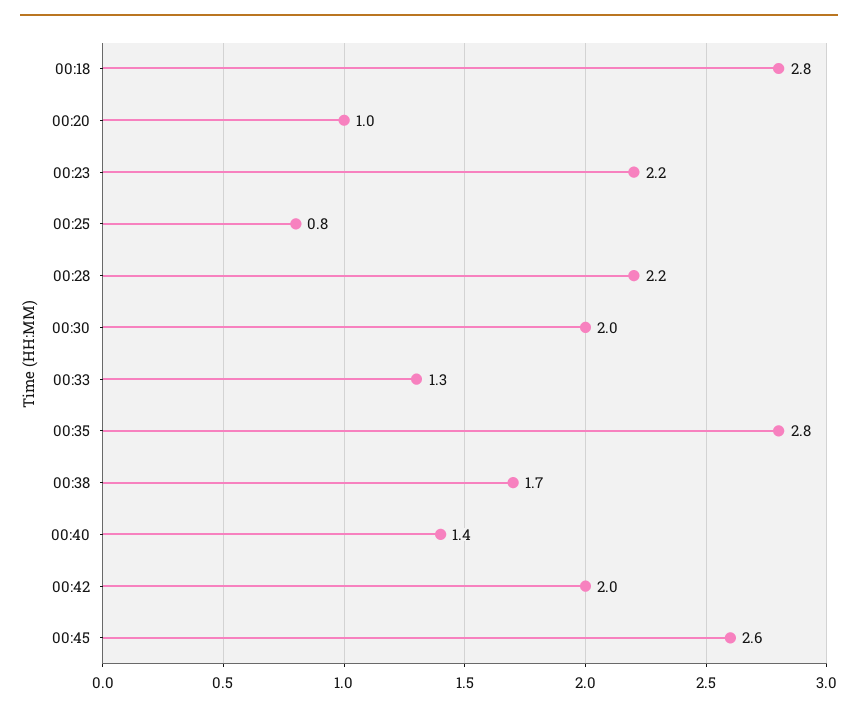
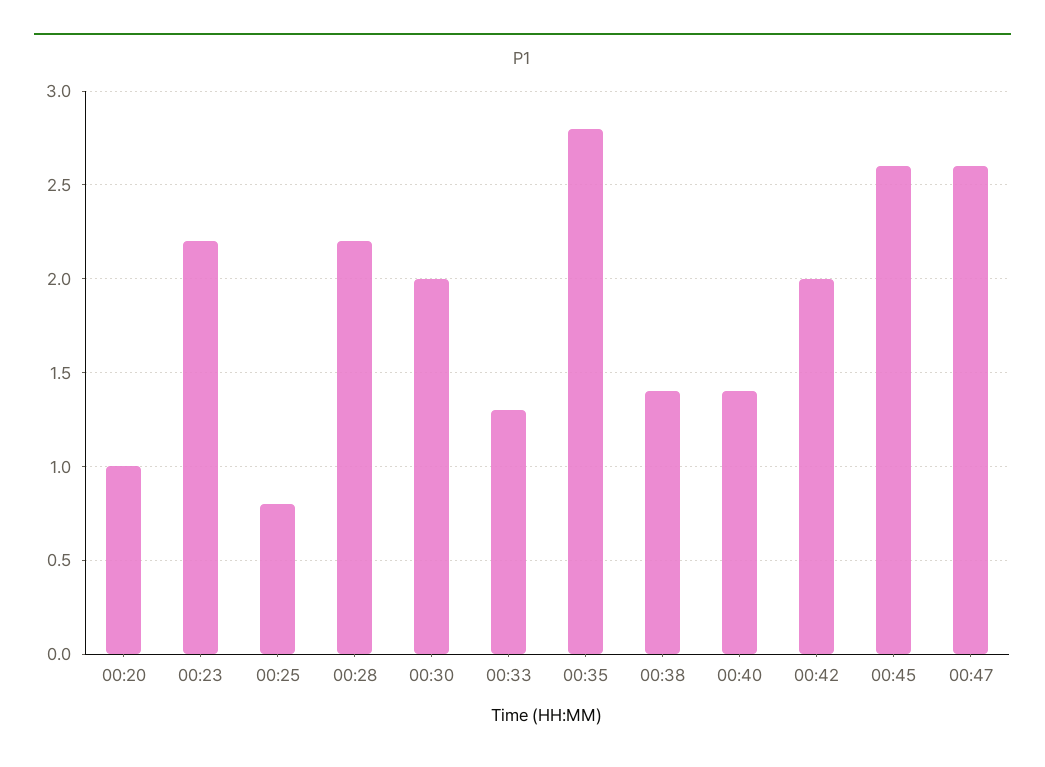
00:18: 2.8 -> none
00:38: 1.7 -> 1.4
00:47: none -> 2.6

